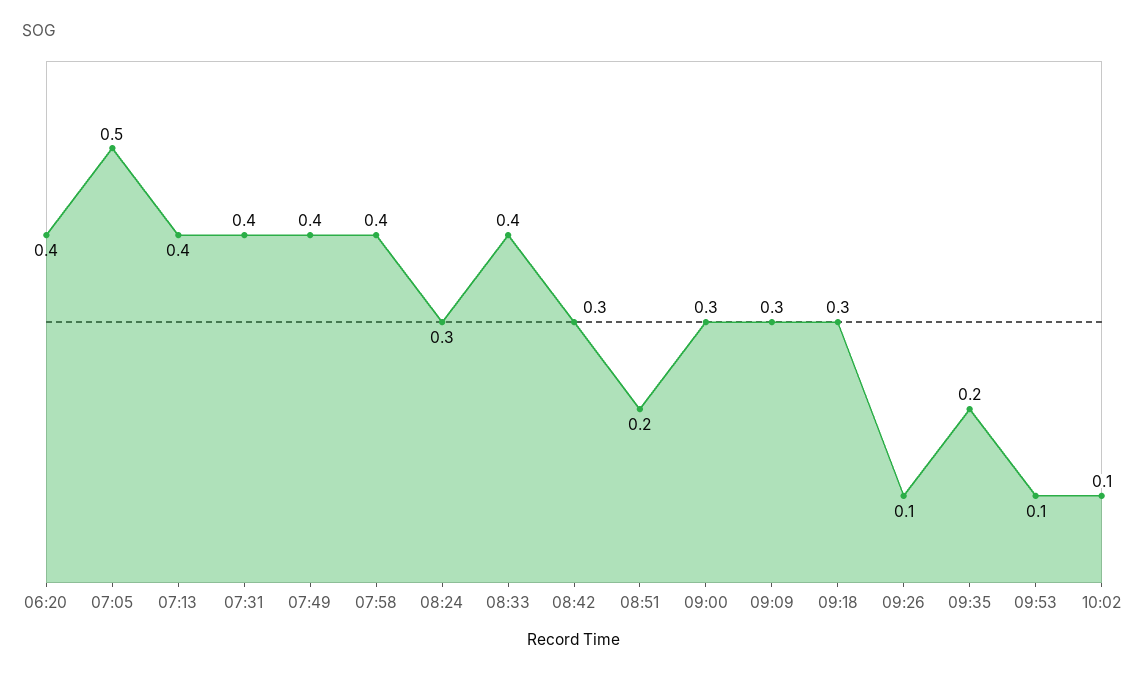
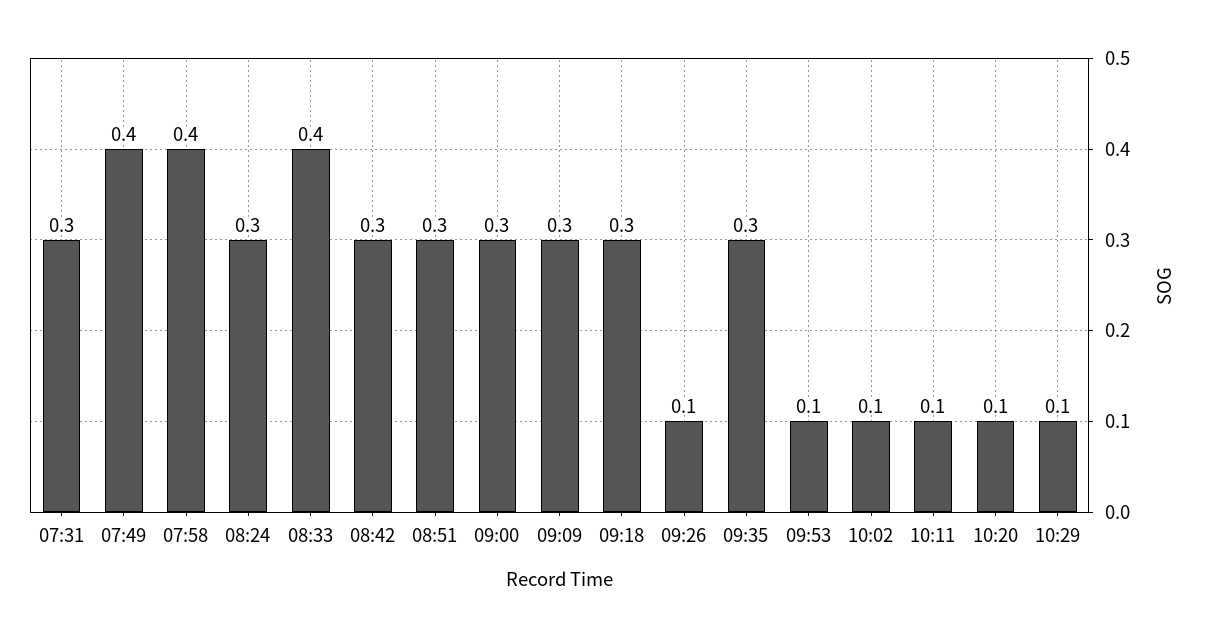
06:20: 0.4 -> none
07:05: 0.5 -> none
07:13: 0.4 -> none
07:31: 0.4 -> 0.3
08:51: 0.2 -> 0.3
09:35: 0.2 -> 0.3
10:11: none -> 0.1
10:20: none -> 0.1
10:29: none -> 0.1

